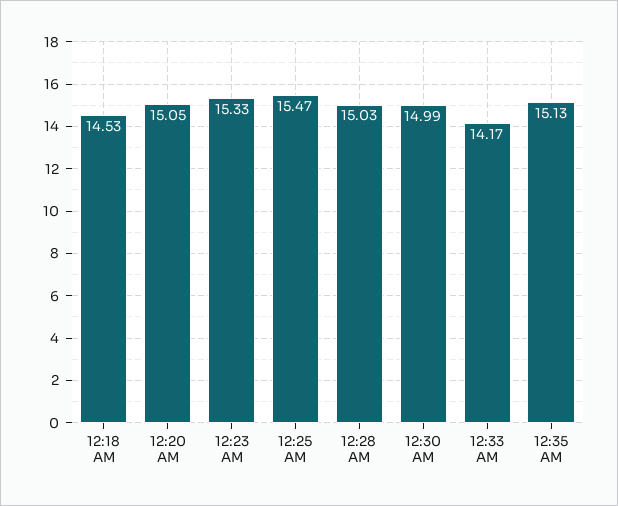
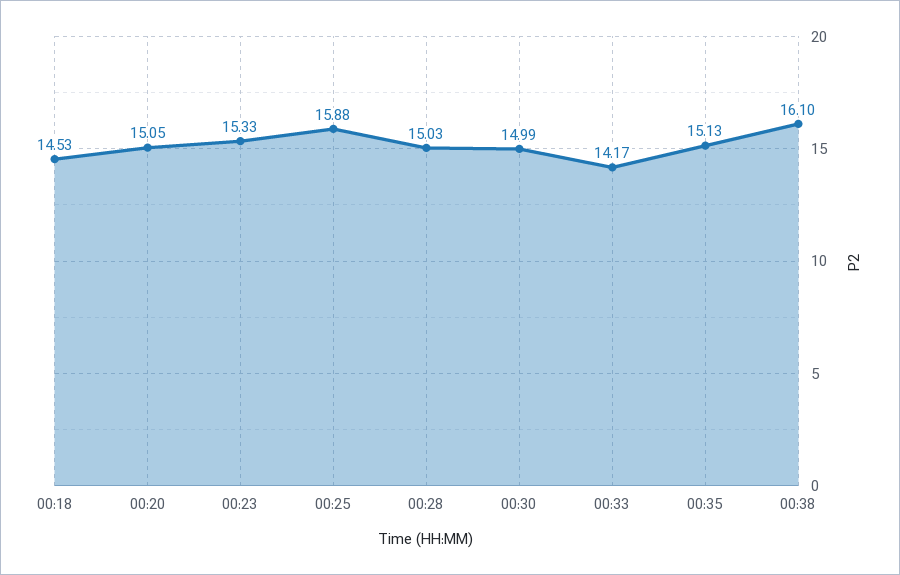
12:25 AM: 15.47 -> 15.88
00:38: none -> 16.1

